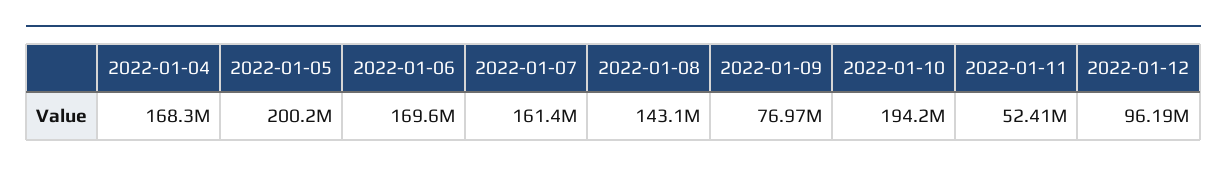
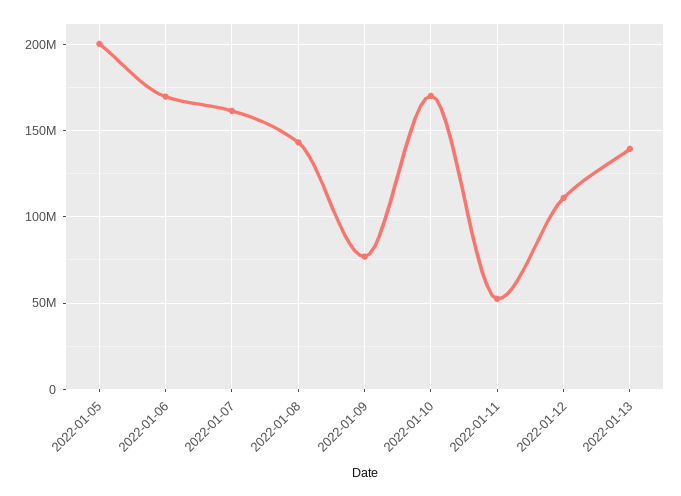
2022-01-04: 168300000 -> none
2022-01-10: 194200000 -> 170000000
2022-01-12: 96190000 -> 110000000
2022-01-13: none -> 140000000

